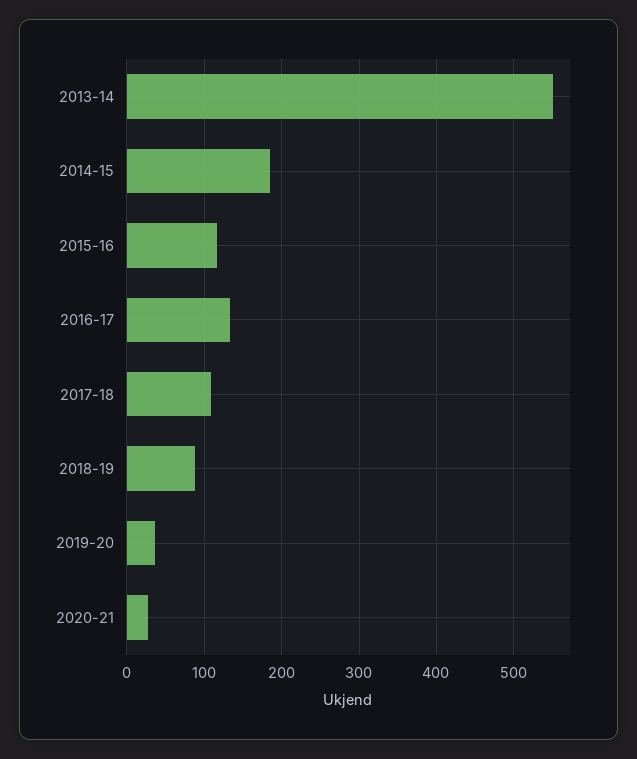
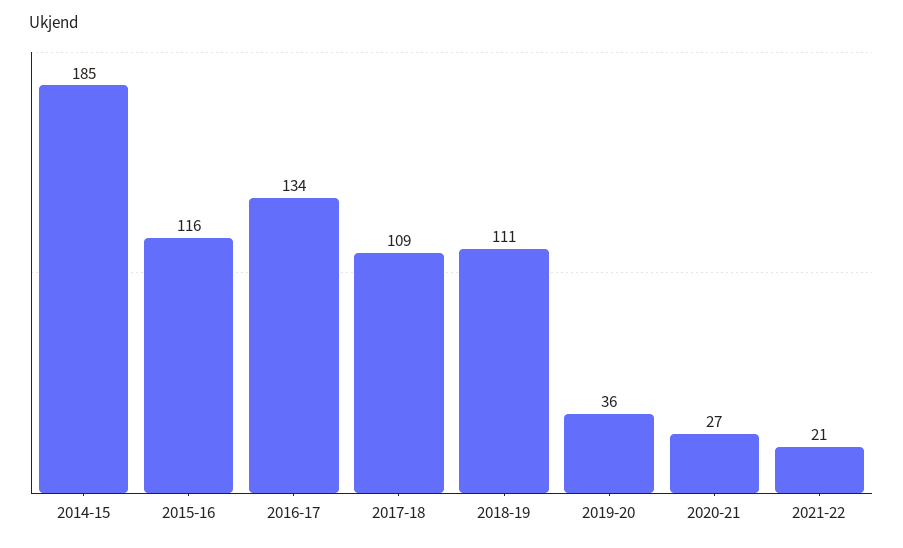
2013-14: 550 -> none
2018-19: 90 -> 111
2021-22: none -> 21

